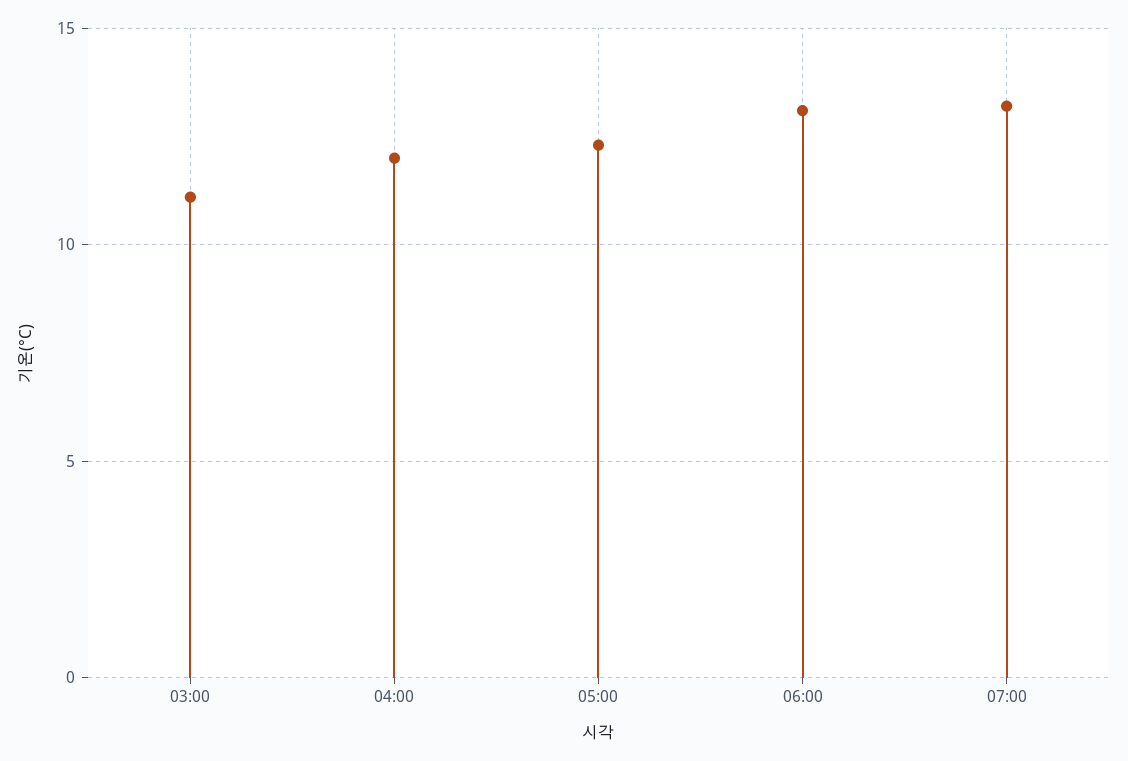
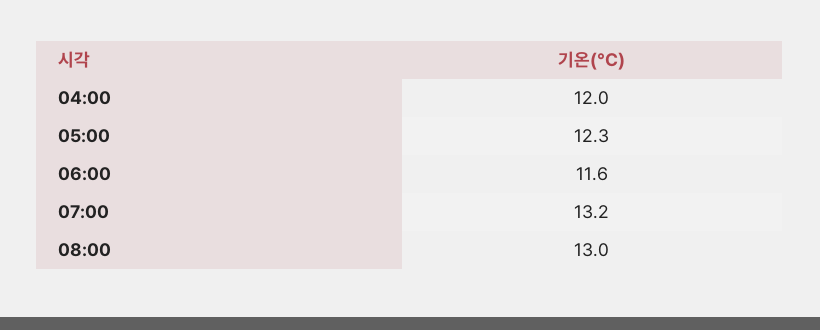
03:00: 11 -> none
06:00: 13 -> 11.6
08:00: none -> 13

